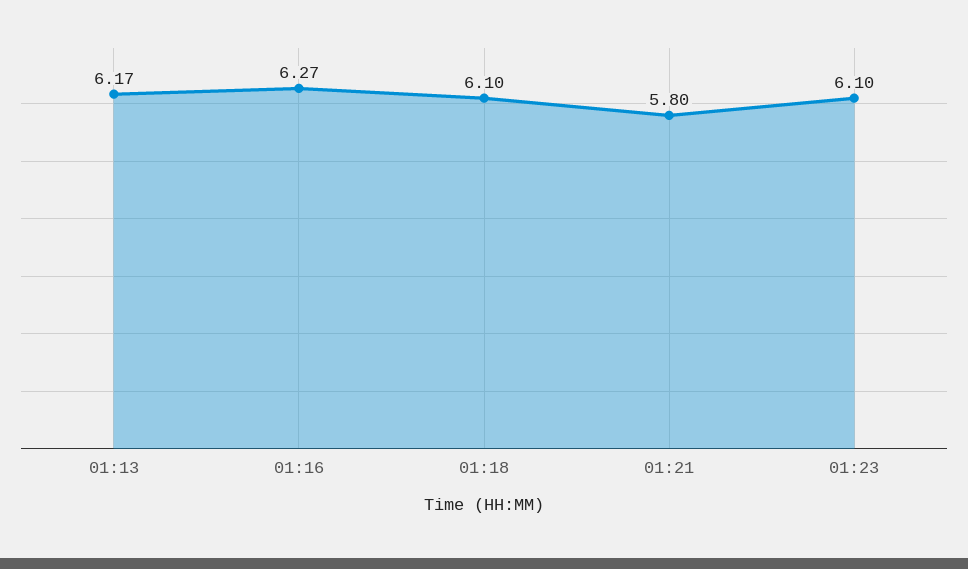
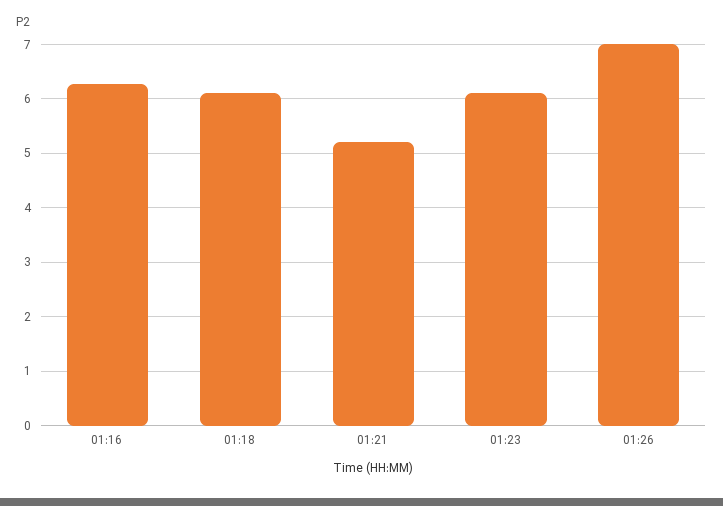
01:13: 6.17 -> none
01:21: 5.8 -> 5.2
01:26: none -> 7

